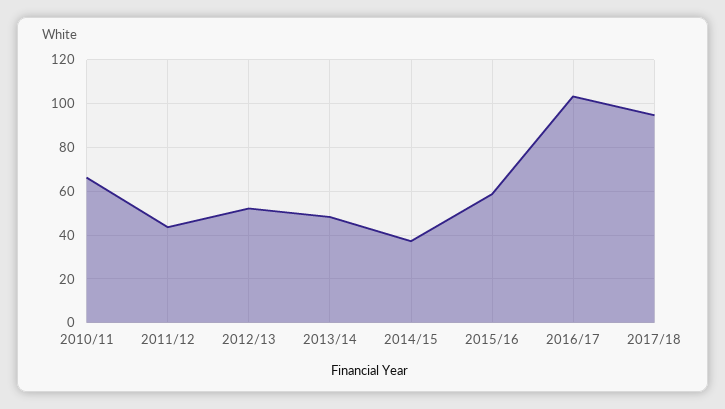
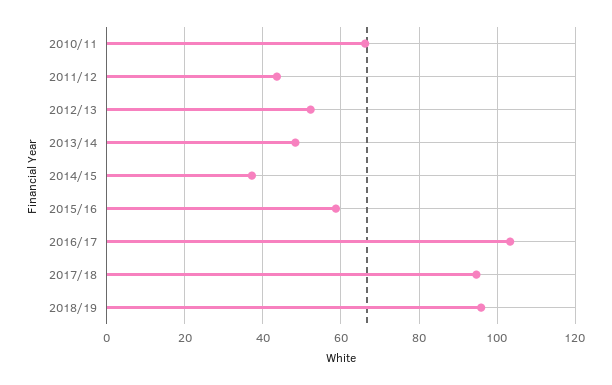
2018/19: none -> 96

